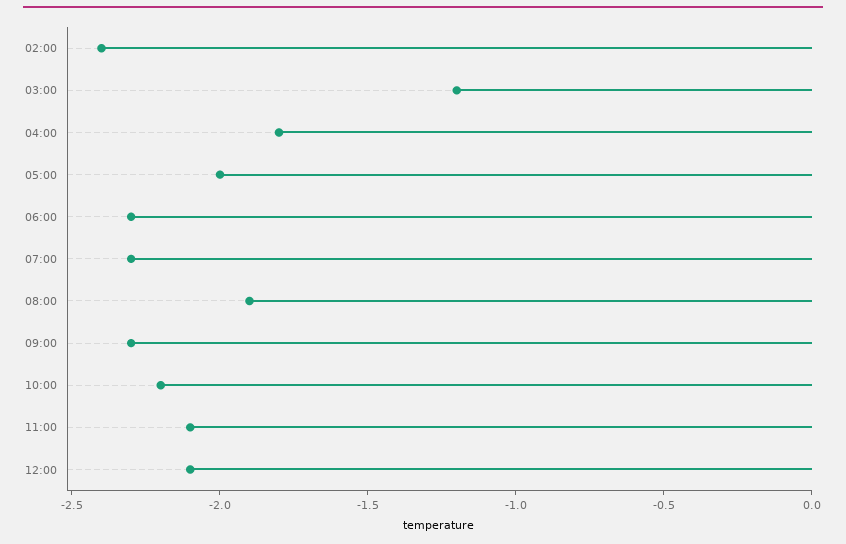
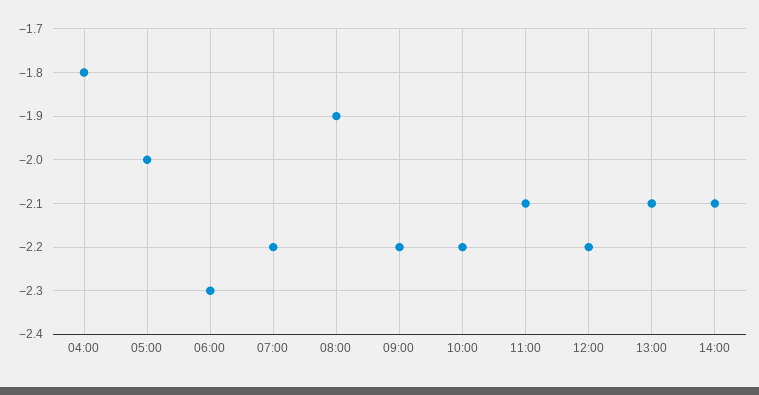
02:00: -2.4 -> none
03:00: -1.2 -> none
07:00: -2.3 -> -2.2
09:00: -2.3 -> -2.2
12:00: -2.1 -> -2.2
13:00: none -> -2.1
14:00: none -> -2.1

